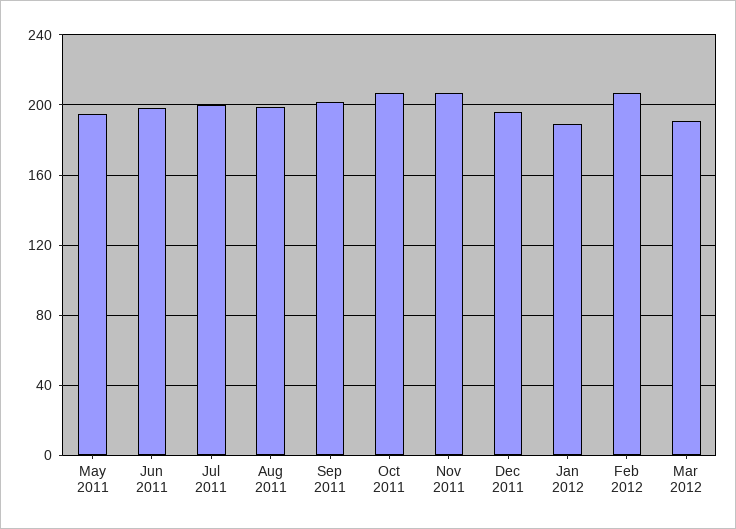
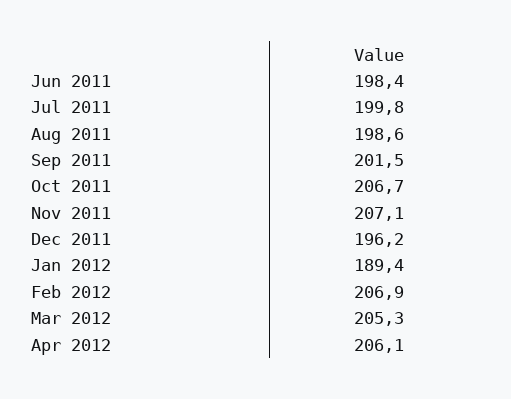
May 2011: 195 -> none
Mar 2012: 190 -> 205.3
Apr 2012: none -> 206.1

